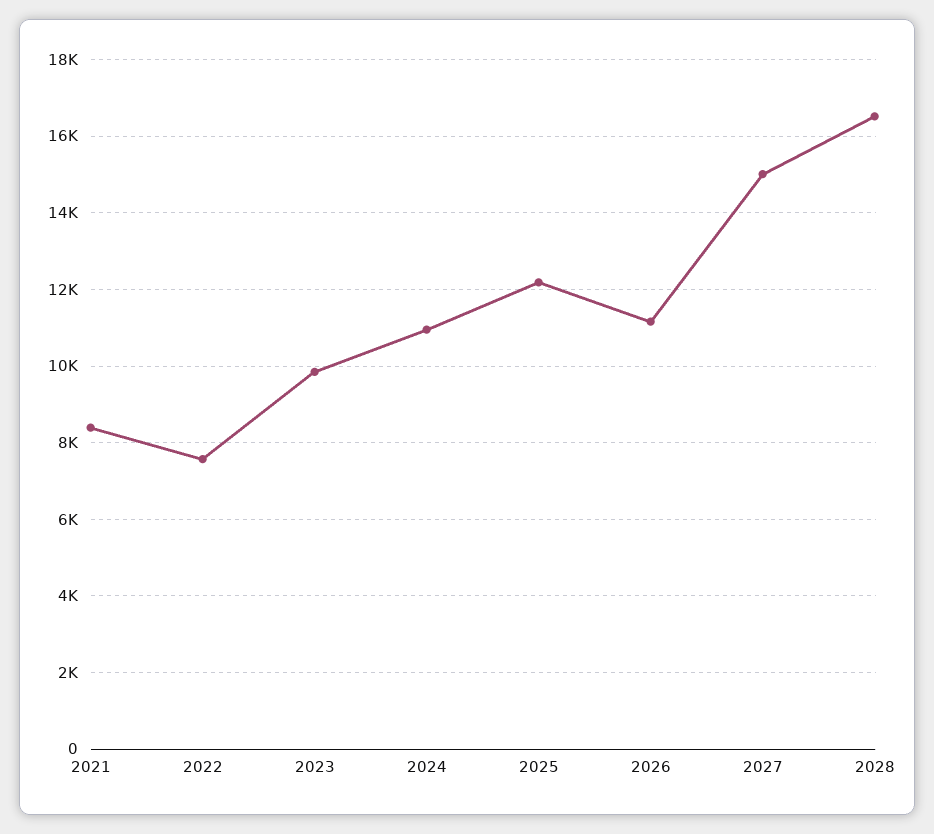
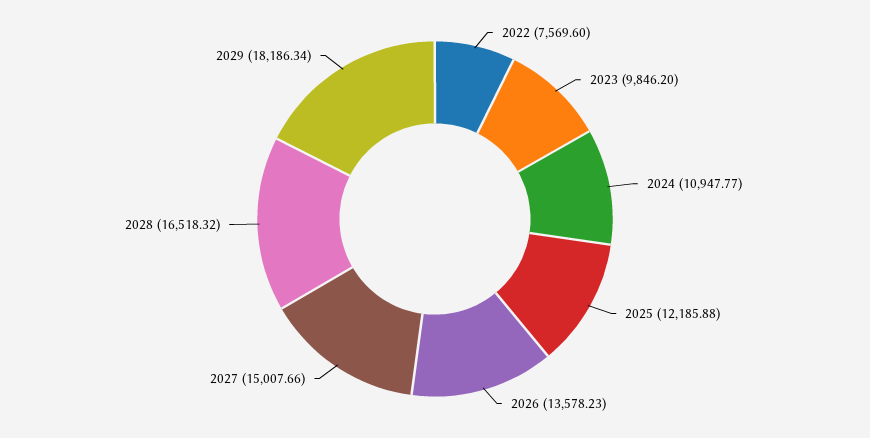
2021: 8400 -> none
2026: 11200 -> 13578.23
2029: none -> 18186.34

